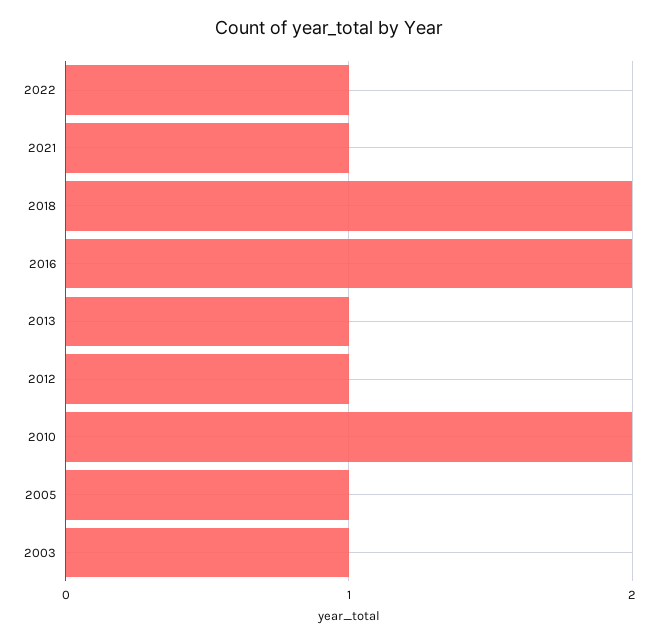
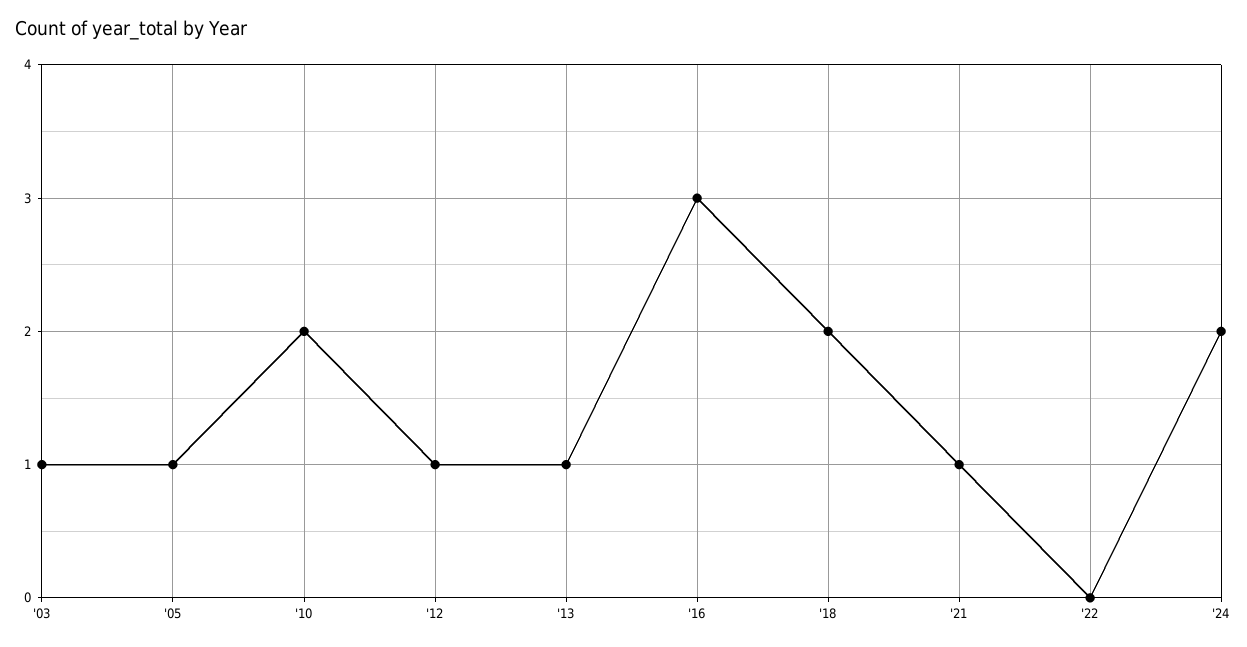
2022: 1 -> 0
2016: 2 -> 3
'24: none -> 2

